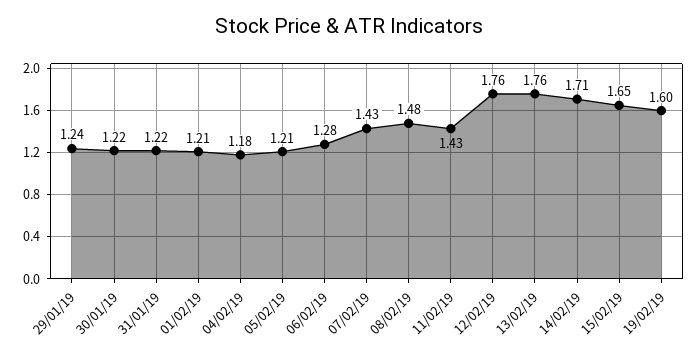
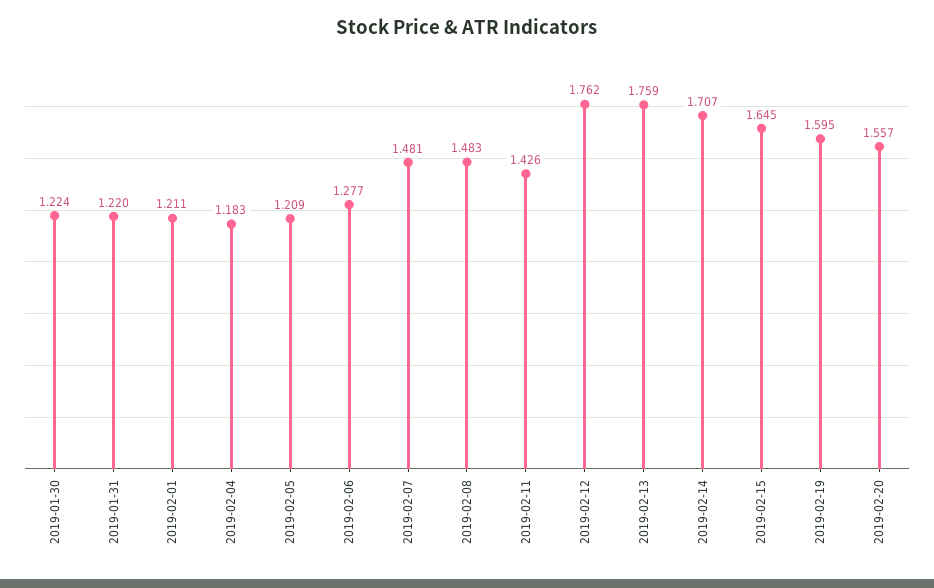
29/01/19: 1.24 -> none
07/02/19: 1.43 -> 1.481
2019-02-20: none -> 1.557

